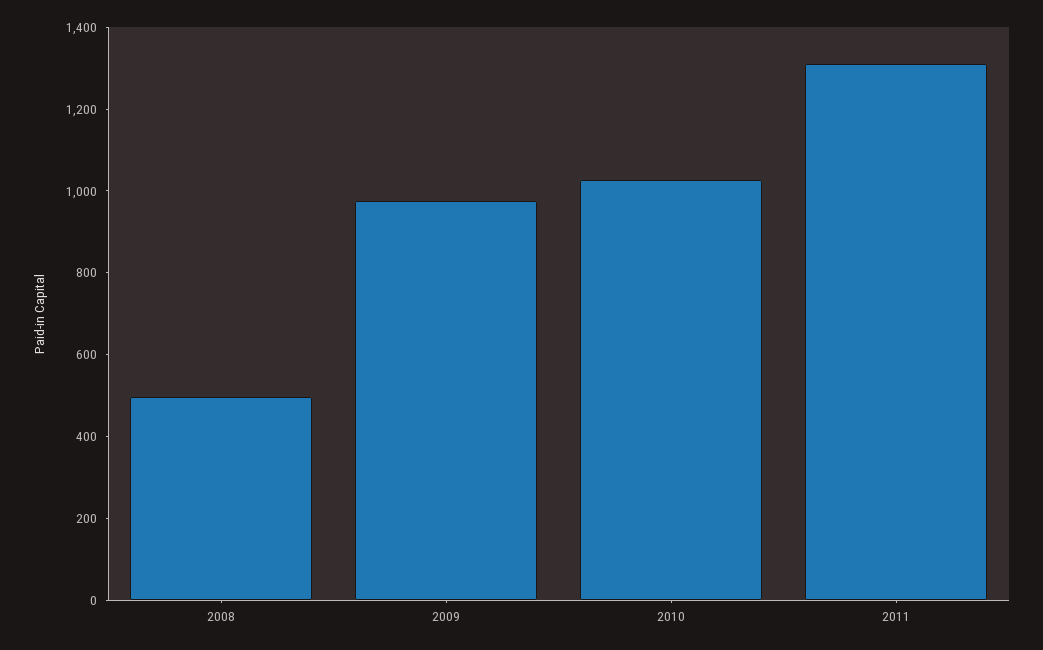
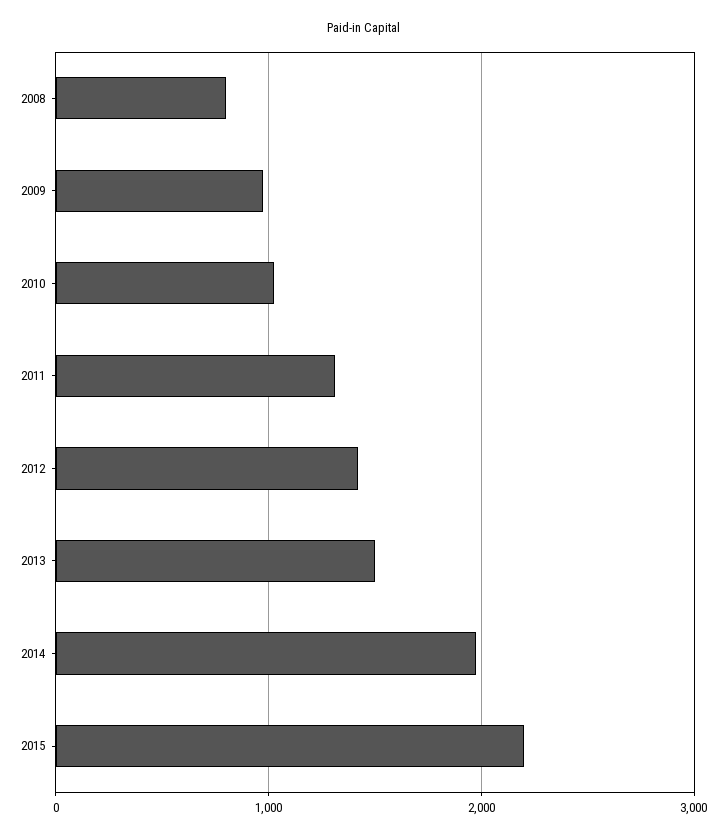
2008: 500 -> 800
2012: none -> 1400
2013: none -> 1500
2014: none -> 2000
2015: none -> 2200

